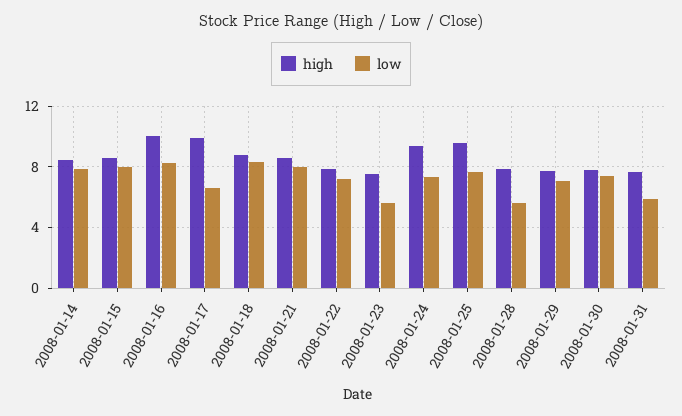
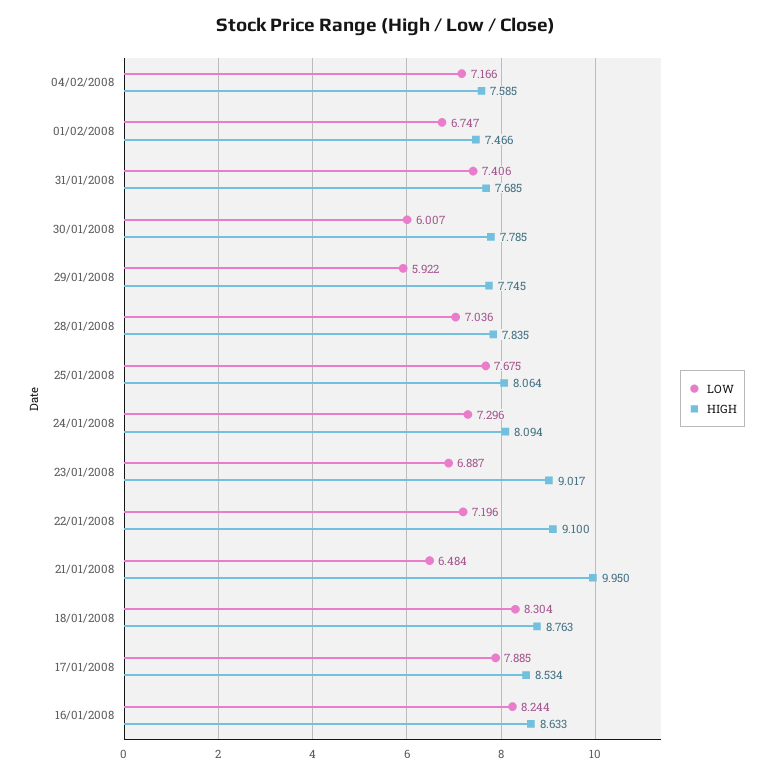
high, 2008-01-14: 8.5 -> none
low, 2008-01-14: 8 -> none
high, 2008-01-15: 8.5 -> none
low, 2008-01-15: 8 -> none
high, 2008-01-16: 10 -> 8.633
high, 2008-01-17: 10 -> 8.534
low, 2008-01-17: 6.5 -> 7.885
high, 2008-01-21: 8.5 -> 9.95
low, 2008-01-21: 8 -> 6.484
high, 2008-01-22: 8 -> 9.1
high, 2008-01-23: 7.5 -> 9.017
low, 2008-01-23: 5.5 -> 6.887
high, 2008-01-24: 9.5 -> 8.094
high, 2008-01-25: 9.5 -> 8.064
low, 2008-01-28: 5.5 -> 7.036
low, 2008-01-29: 7 -> 5.922
low, 2008-01-30: 7.5 -> 6.007
low, 2008-01-31: 6 -> 7.406
low, 04/02/2008: none -> 7.166
high, 04/02/2008: none -> 7.585
low, 01/02/2008: none -> 6.747
high, 01/02/2008: none -> 7.466

